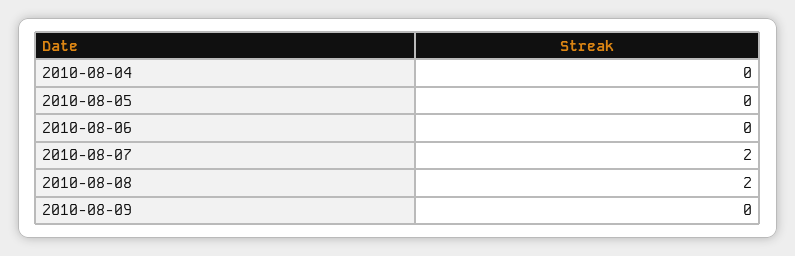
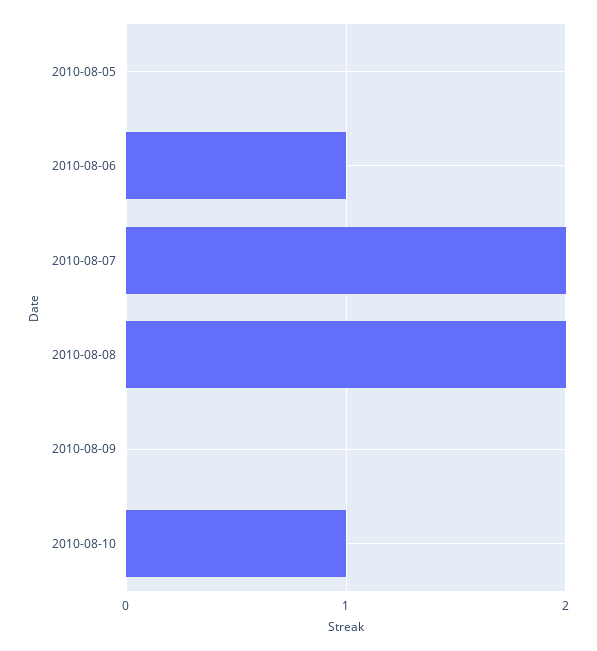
2010-08-04: 0 -> none
2010-08-06: 0 -> 1
2010-08-10: none -> 1

